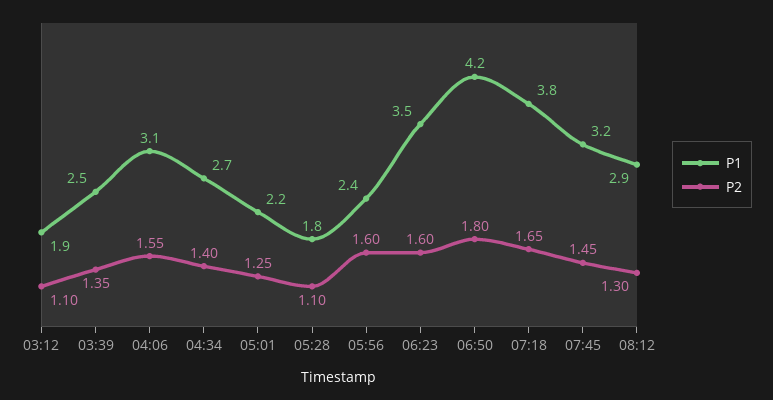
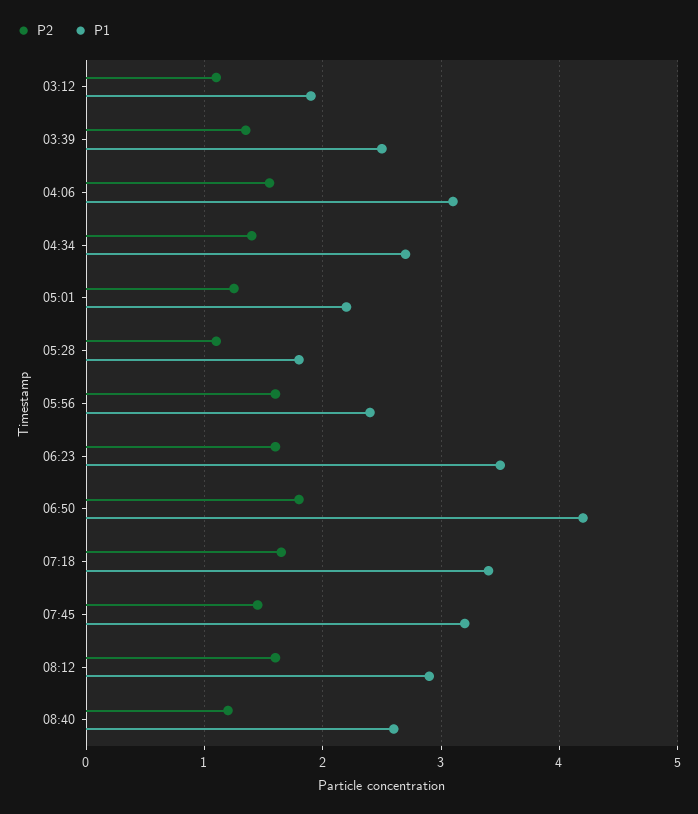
P1, 07:18: 3.8 -> 3.4
P2, 08:12: 1.3 -> 1.6
P2, 08:40: none -> 1.2
P1, 08:40: none -> 2.6

